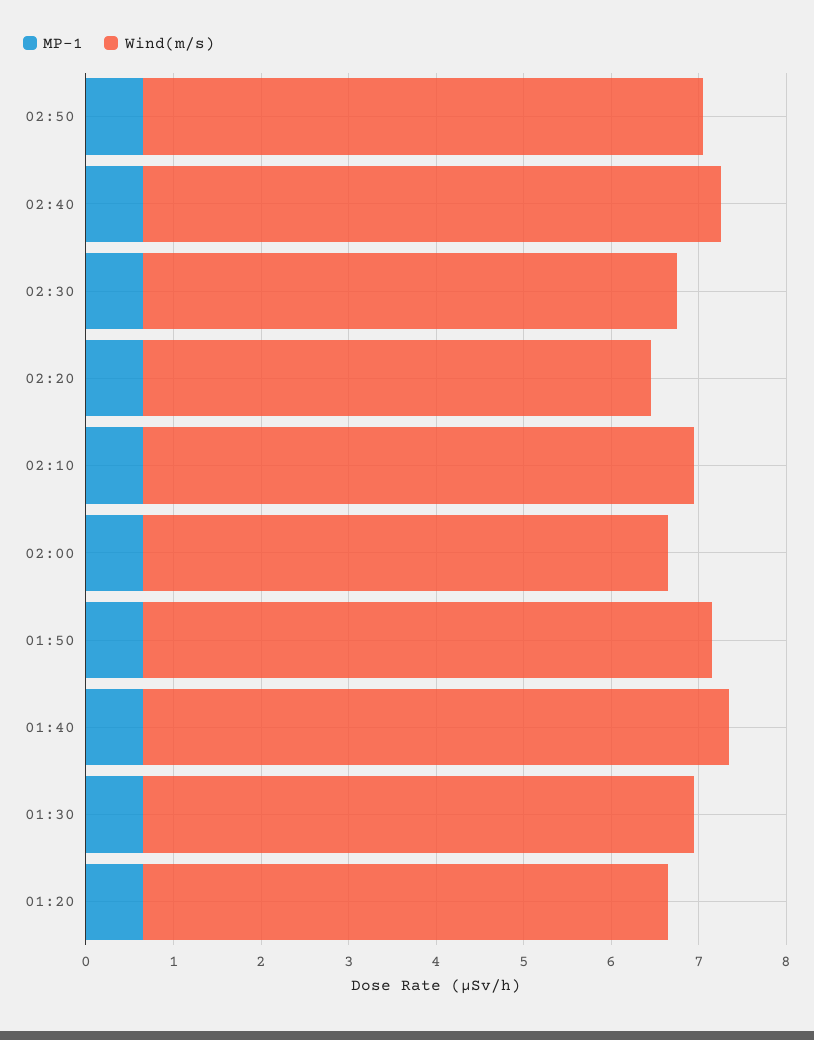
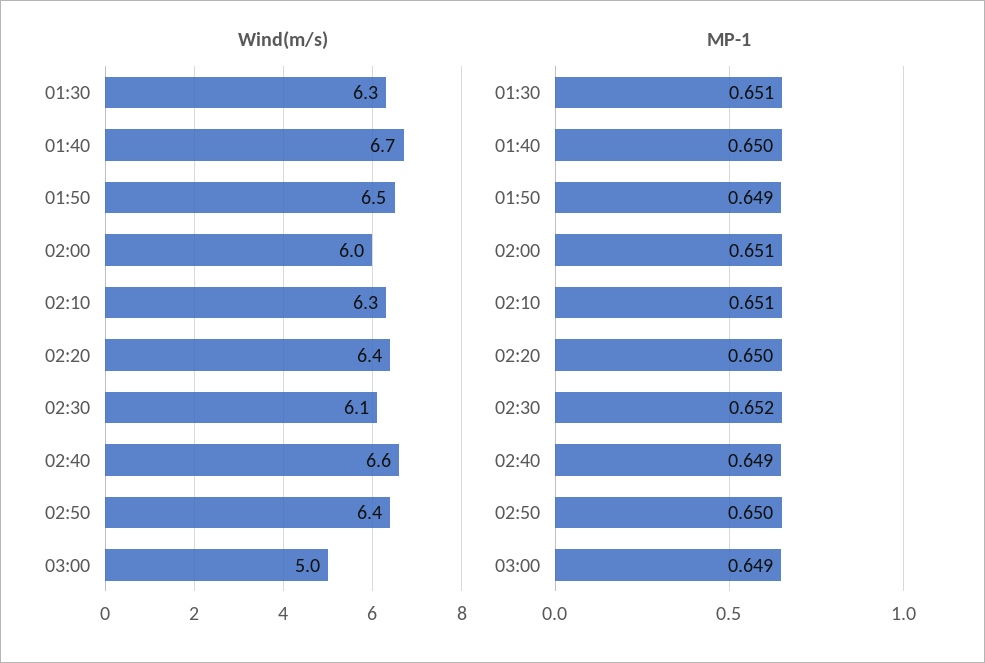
Wind(m/s), 02:20: 5.8 -> 6.4
MP-1, 01:20: 0.6 -> none
Wind(m/s), 01:20: 6 -> none
Wind(m/s), 03:00: none -> 5
MP-1, 03:00: none -> 0.649

